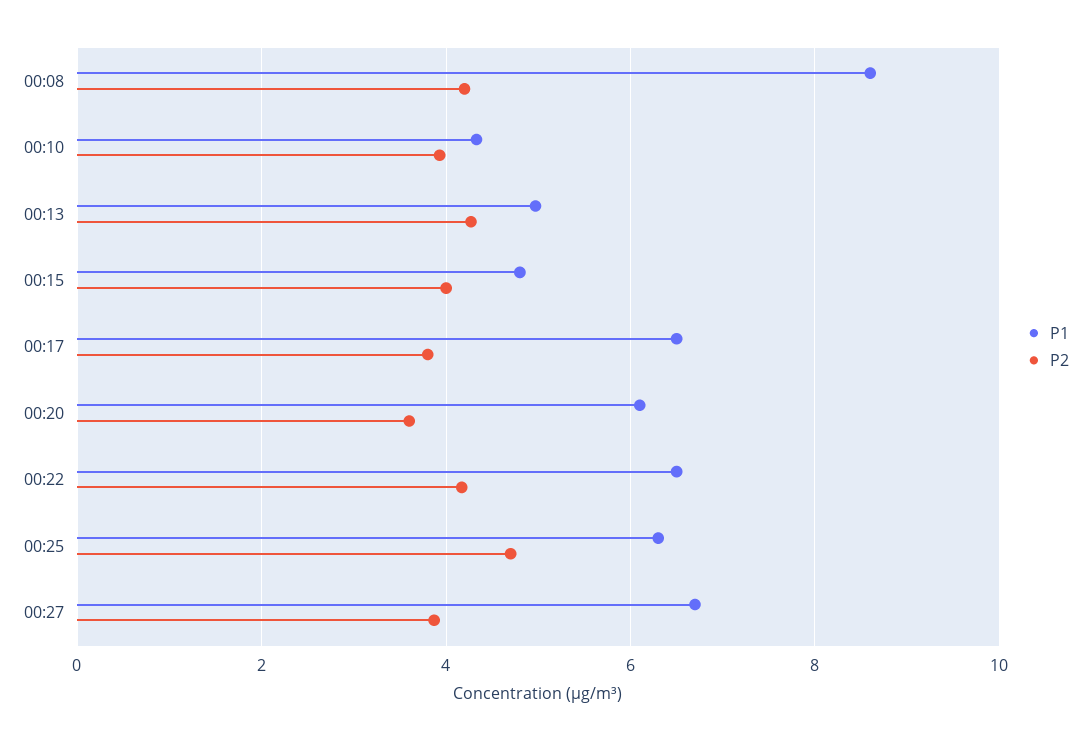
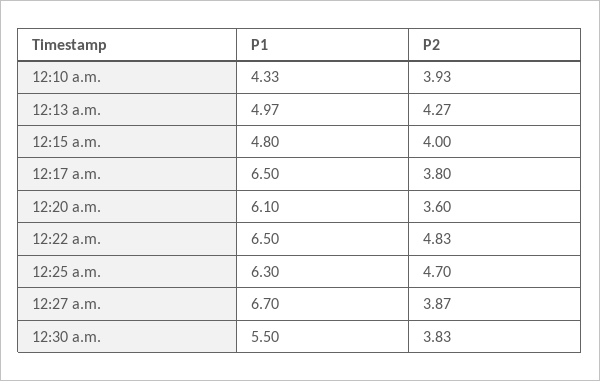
P1, 00:08: 8.6 -> none
P2, 00:08: 4.2 -> none
P2, 00:22: 4.2 -> 4.83
P1, 12:30 a.m.: none -> 5.5
P2, 12:30 a.m.: none -> 3.83

